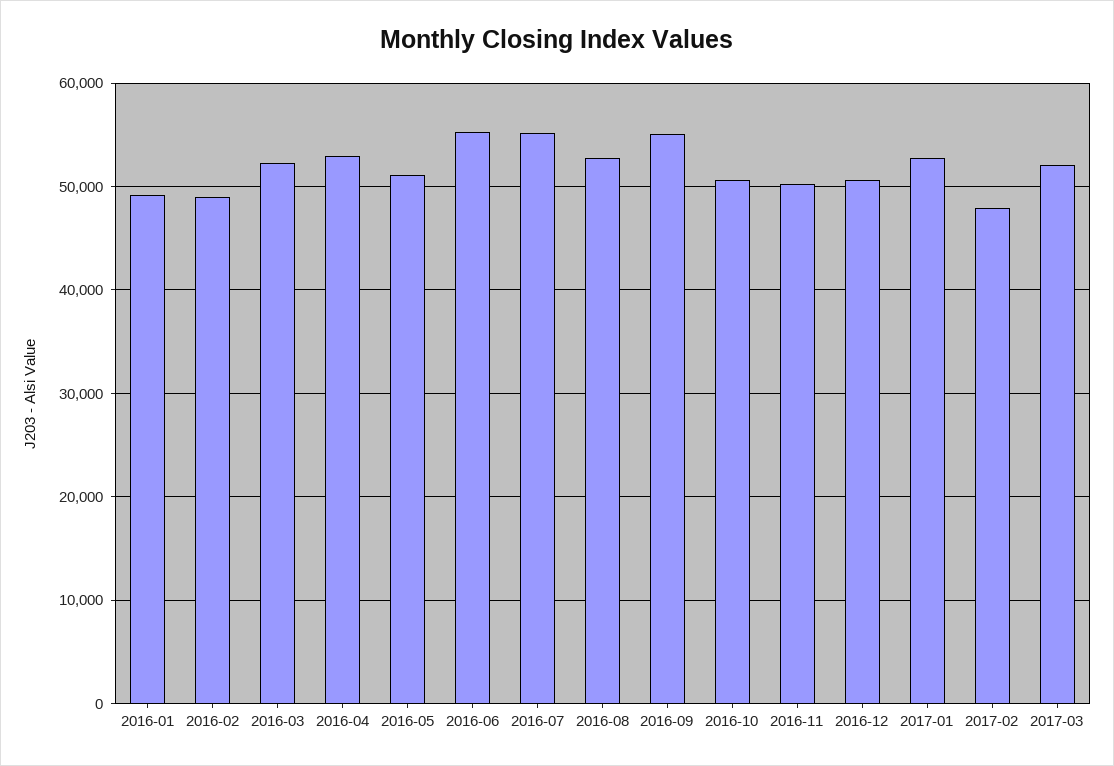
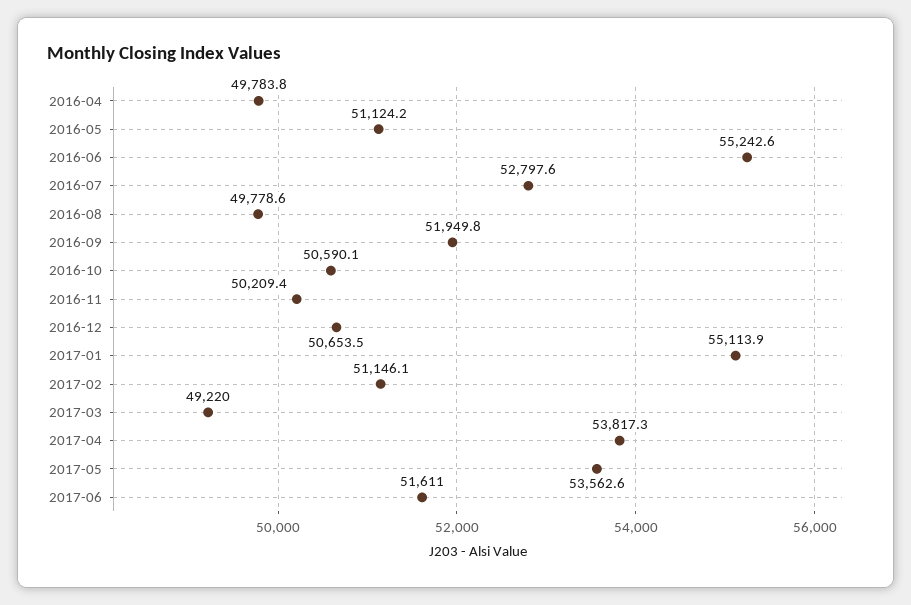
2016-01: 49000 -> none
2016-02: 49000 -> none
2016-03: 52000 -> none
2016-04: 53000 -> 49783.8
2016-07: 55000 -> 52797.6
2016-08: 53000 -> 49778.6
2016-09: 55000 -> 51949.8
2017-01: 53000 -> 55113.9
2017-02: 48000 -> 51146.1
2017-03: 52000 -> 49220
2017-04: none -> 53817.3
2017-05: none -> 53562.6
2017-06: none -> 51611

